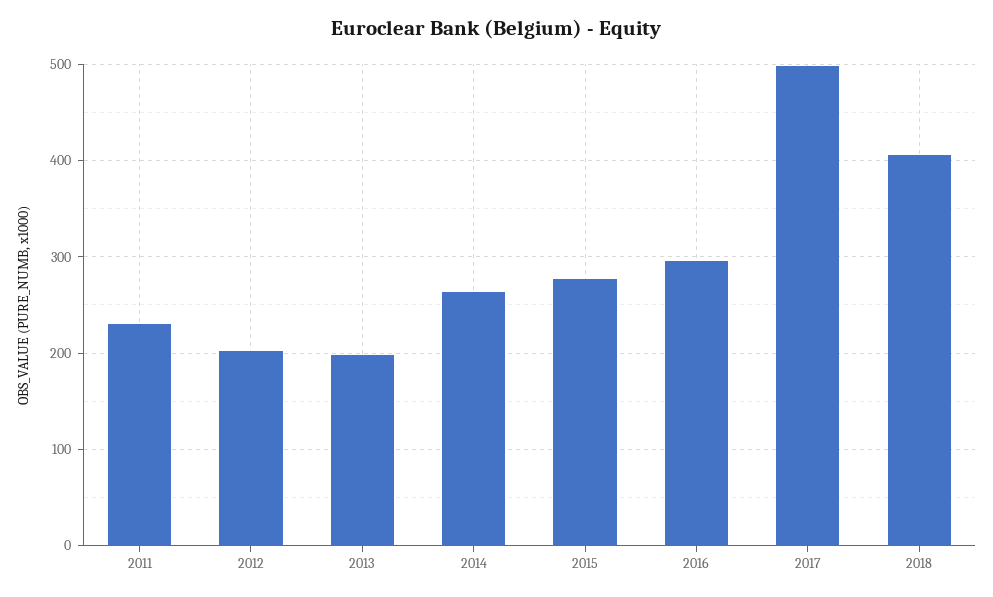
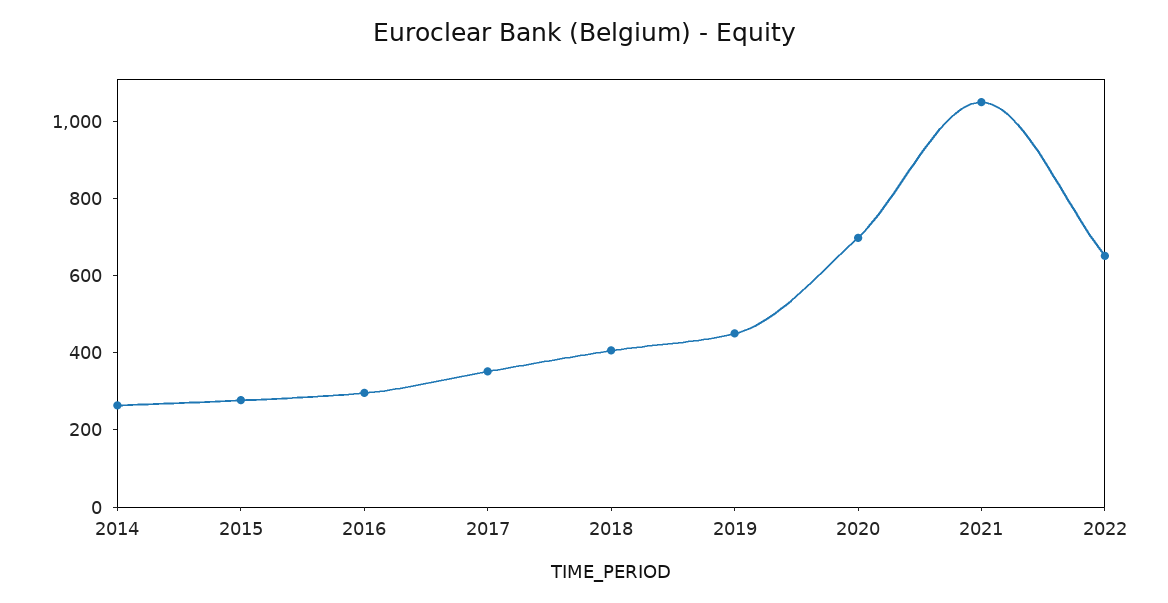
2011: 230 -> none
2012: 200 -> none
2013: 200 -> none
2017: 500 -> 350
2019: none -> 450
2020: none -> 700
2021: none -> 1050
2022: none -> 650

